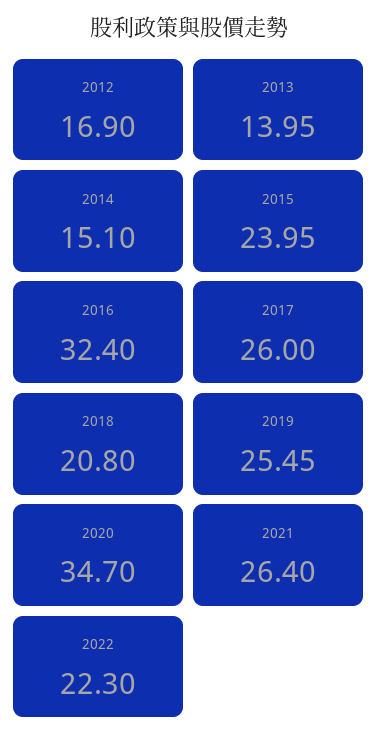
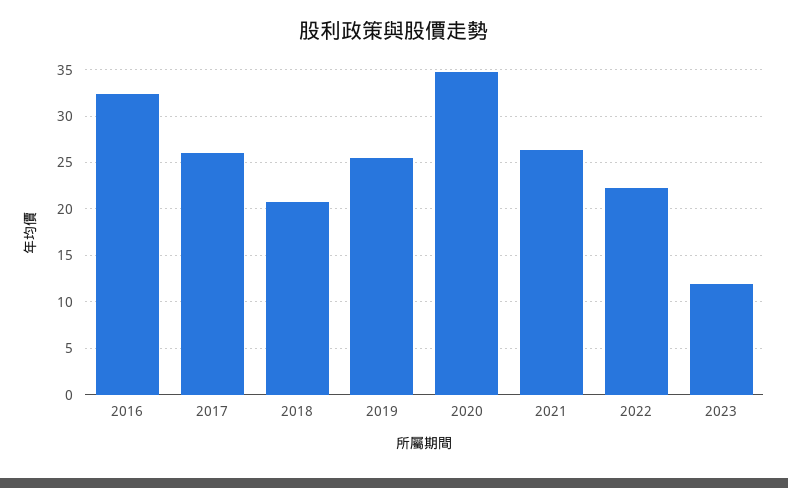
2012: 16.9 -> none
2013: 13.95 -> none
2014: 15.1 -> none
2015: 23.95 -> none
2023: none -> 12

